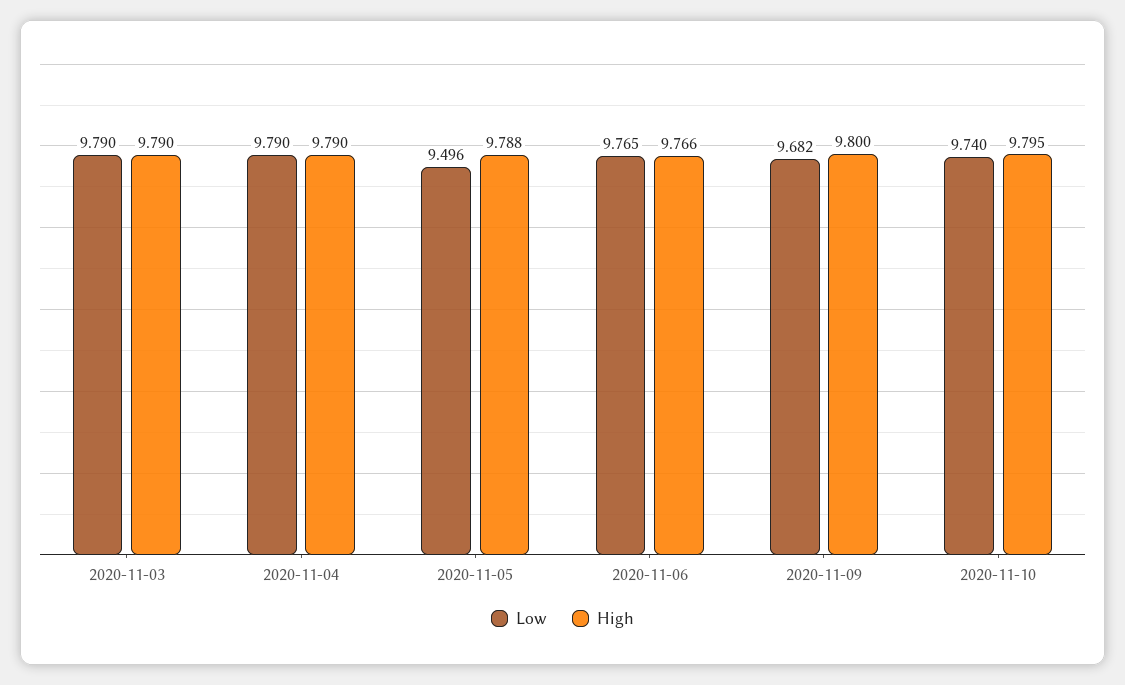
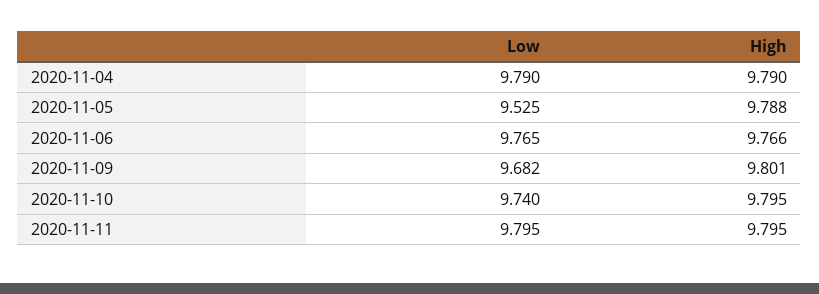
Low, 2020-11-03: 9.79 -> none
High, 2020-11-03: 9.79 -> none
Low, 2020-11-05: 9.496 -> 9.525
High, 2020-11-09: 9.8 -> 9.801
Low, 2020-11-11: none -> 9.795
High, 2020-11-11: none -> 9.795

